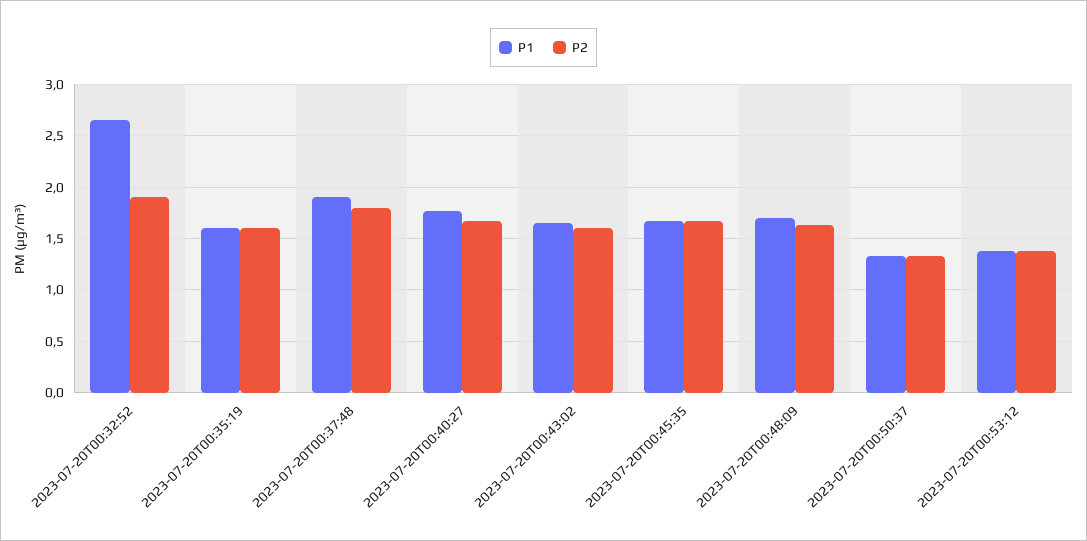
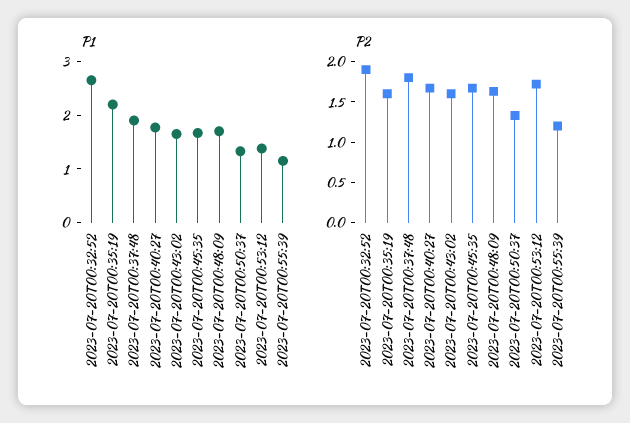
P1, 2023-07-20T00:35:19: 1.6 -> 2.2
P2, 2023-07-20T00:53:12: 1.4 -> 1.7
P1, 2023-07-20T00:55:39: none -> 1.2
P2, 2023-07-20T00:55:39: none -> 1.2

